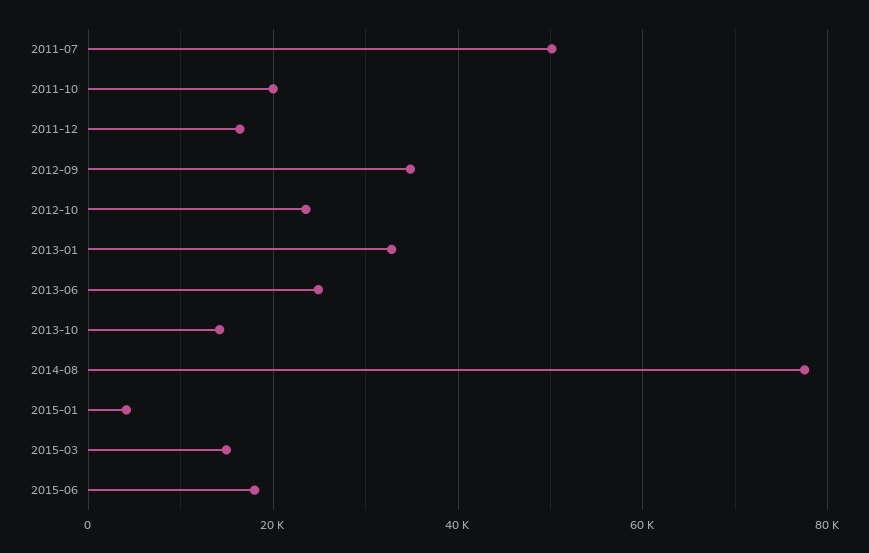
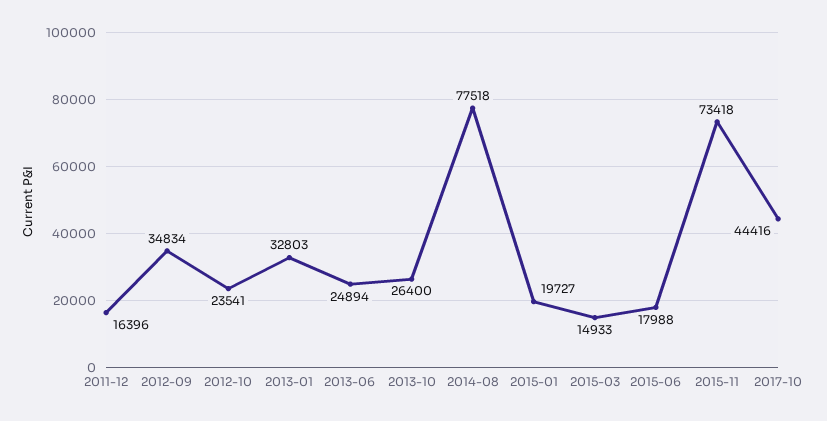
2011-07: 50000 -> none
2011-10: 20000 -> none
2013-10: 14000 -> 26400
2015-01: 4000 -> 19727
2015-11: none -> 73418
2017-10: none -> 44416

